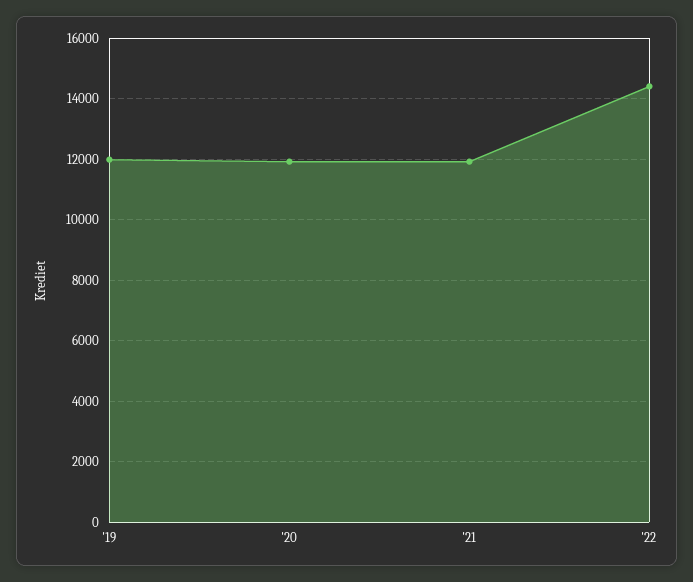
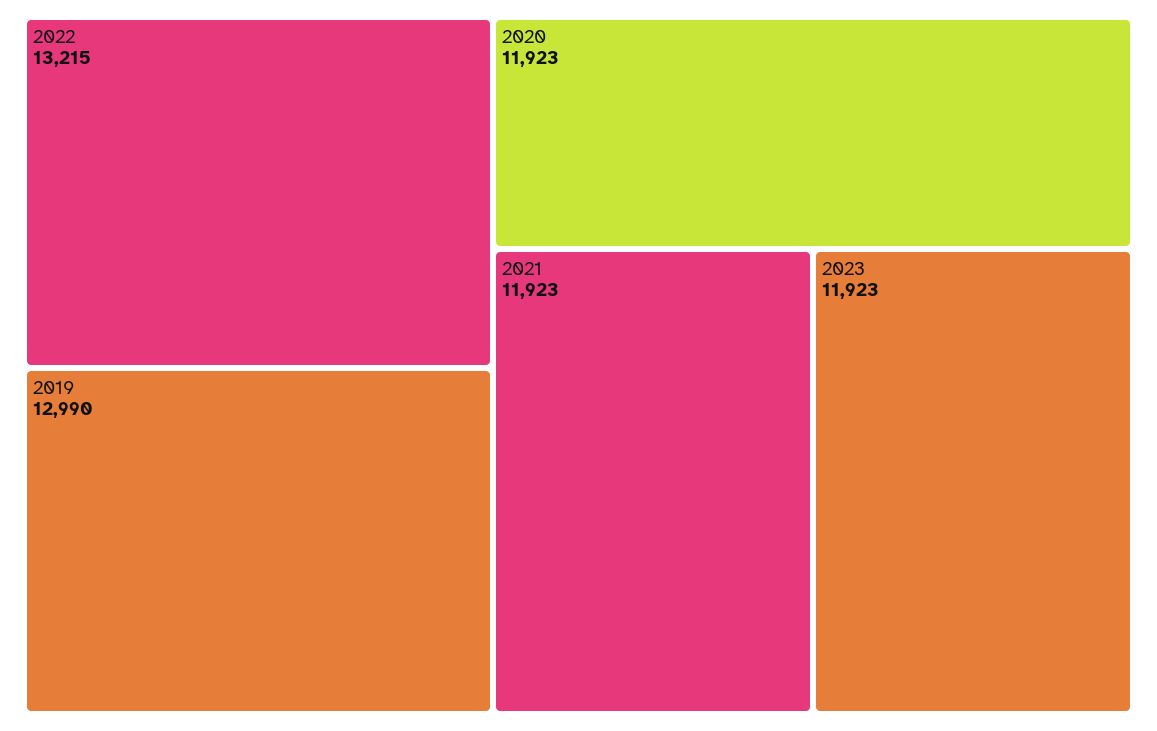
'19: 12000 -> 12990
'22: 14400 -> 13215
2023: none -> 11923

